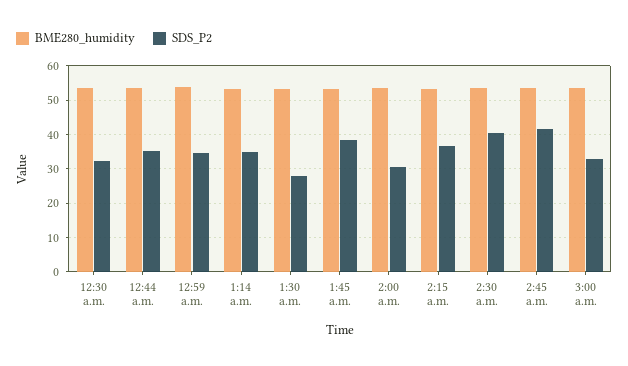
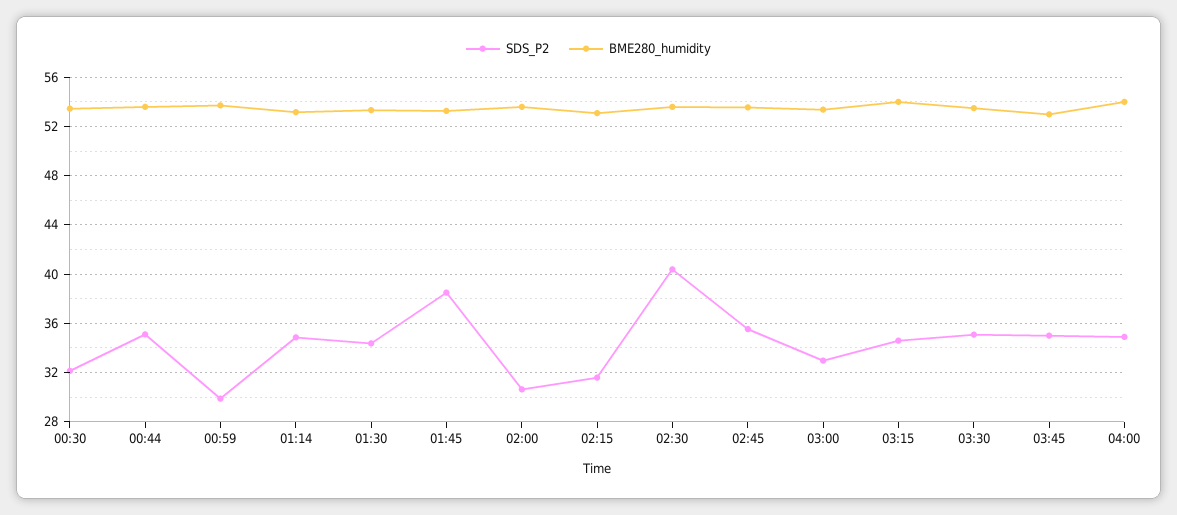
SDS_P2, 12:59 a.m.: 34 -> 30
SDS_P2, 1:30 a.m.: 28 -> 34.5
SDS_P2, 2:15 a.m.: 36 -> 31.5
SDS_P2, 2:45 a.m.: 42 -> 35.5
SDS_P2, 03:15: none -> 34.5
BME280_humidity, 03:15: none -> 54
SDS_P2, 03:30: none -> 35
BME280_humidity, 03:30: none -> 53.5
SDS_P2, 03:45: none -> 35
BME280_humidity, 03:45: none -> 53
SDS_P2, 04:00: none -> 35
BME280_humidity, 04:00: none -> 54

